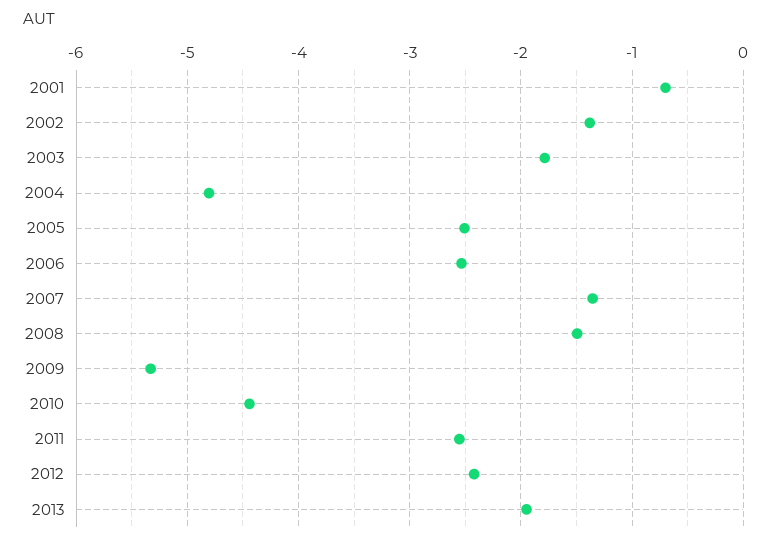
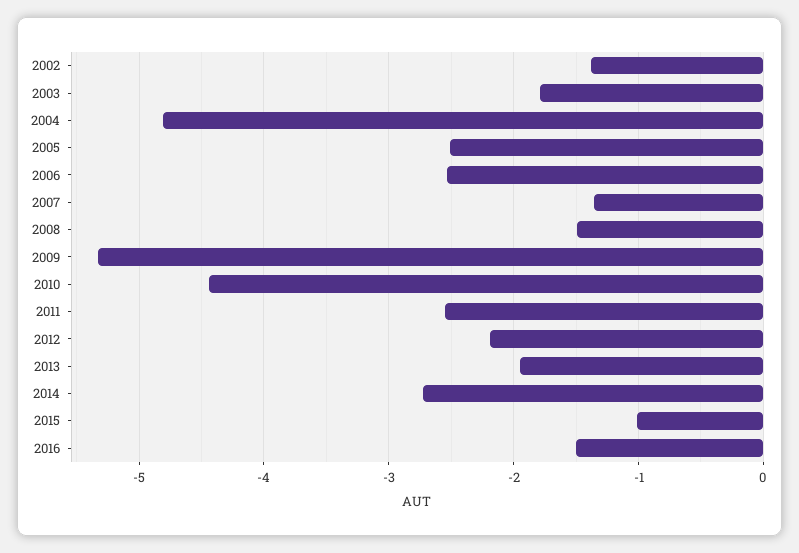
2001: -0.7 -> none
2012: -2.4 -> -2.2
2014: none -> -2.7
2015: none -> -1
2016: none -> -1.5

